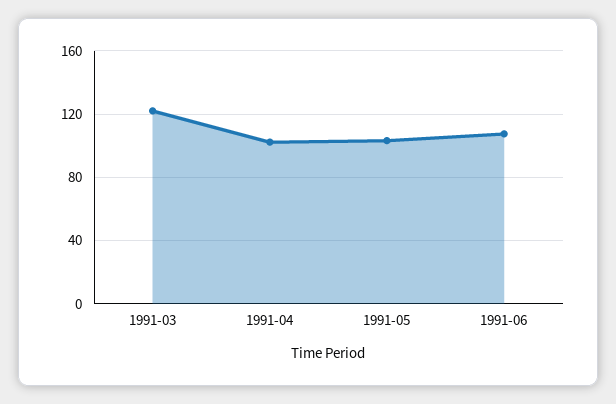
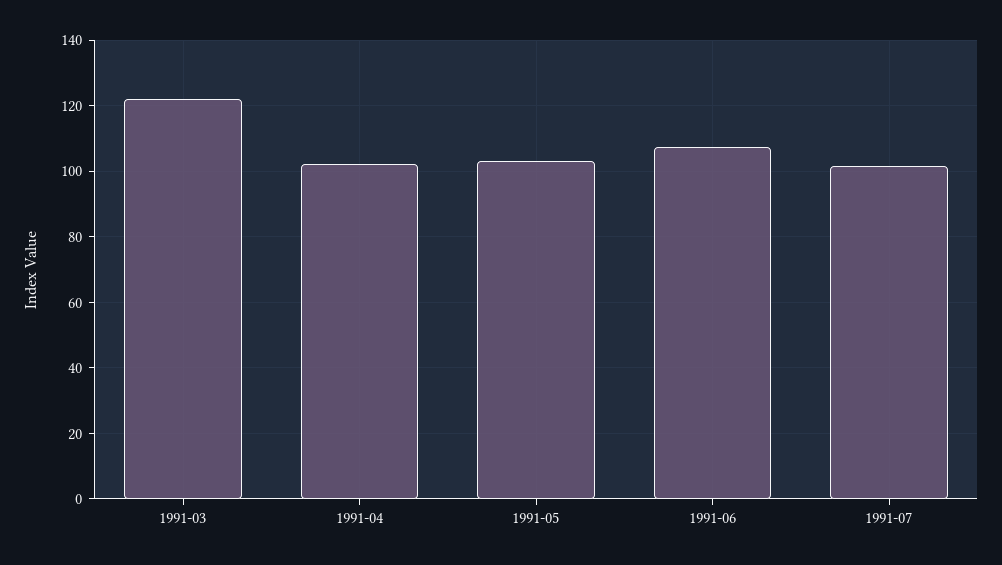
1991-07: none -> 102

